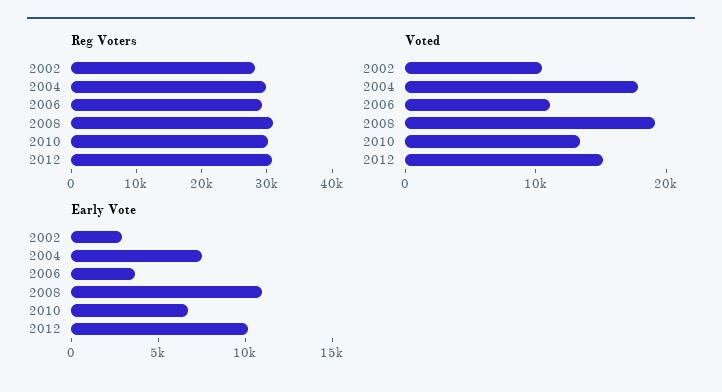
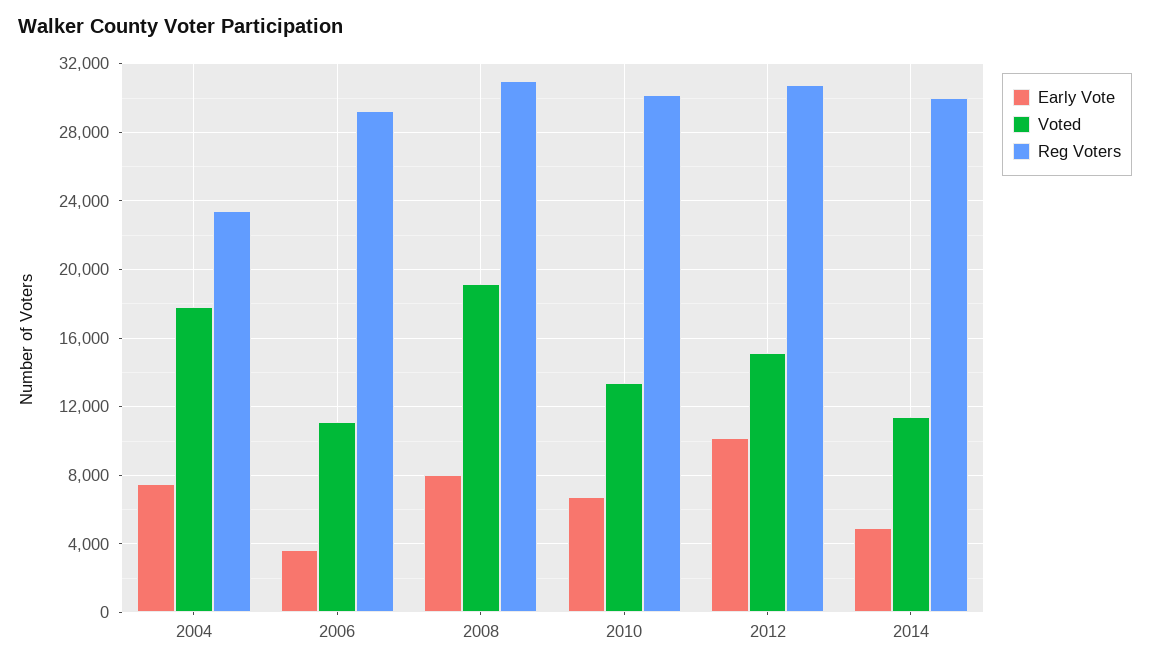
Reg Voters, 2002: 28000 -> none
Reg Voters, 2004: 30000 -> 23500
Voted, 2002: 10000 -> none
Early Vote, 2002: 3000 -> none
Early Vote, 2008: 11000 -> 8000
Early Vote, 2014: none -> 5000
Voted, 2014: none -> 11500
Reg Voters, 2014: none -> 30000

